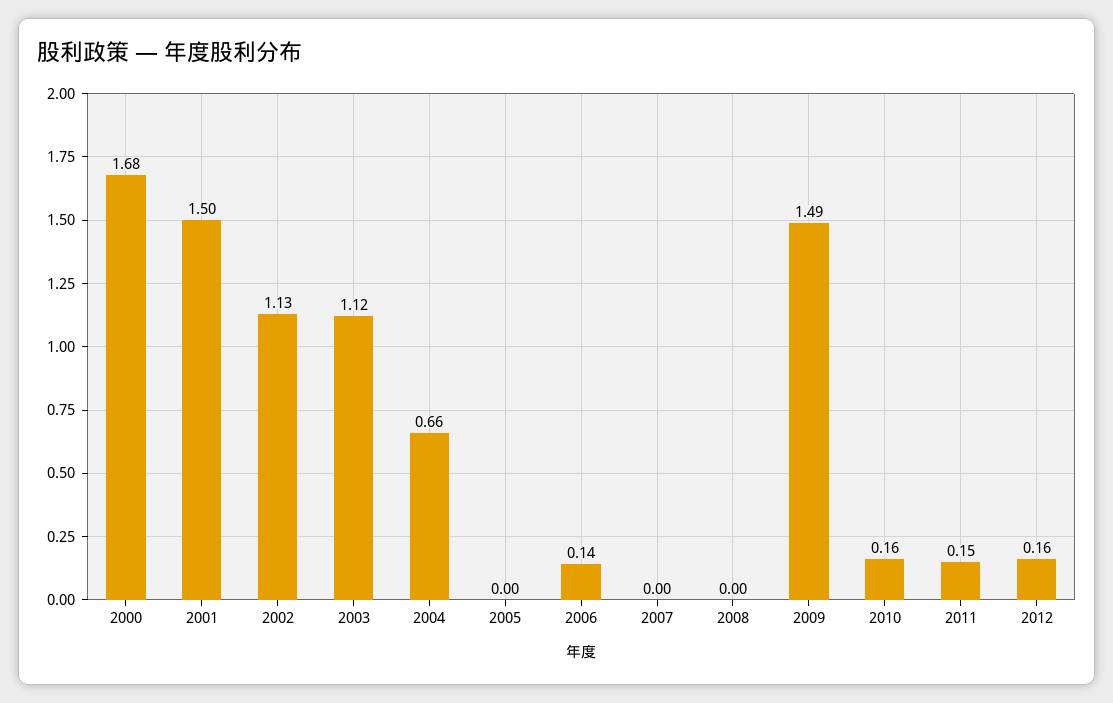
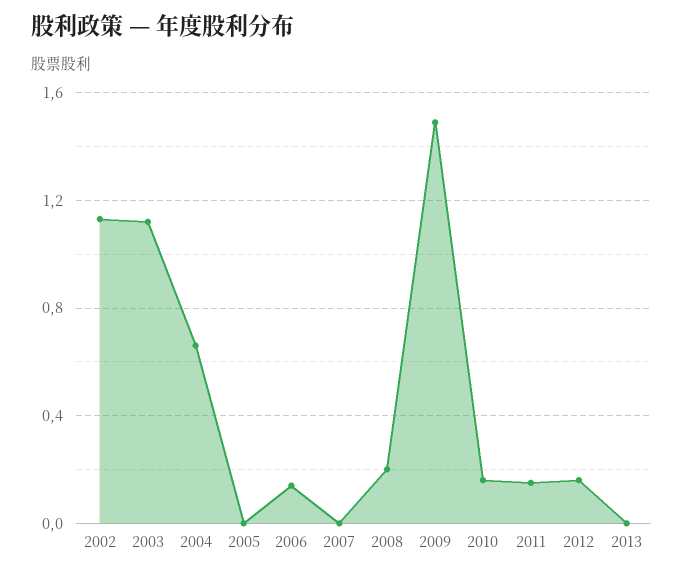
2000: 1.68 -> none
2001: 1.5 -> none
2008: 0 -> 0.2
2013: none -> 0

